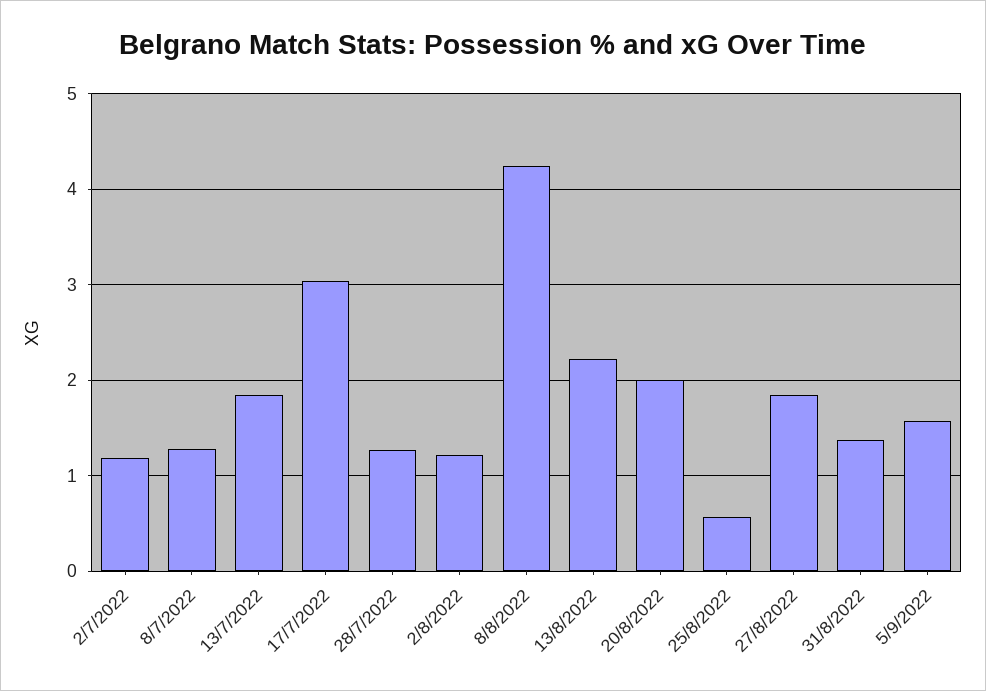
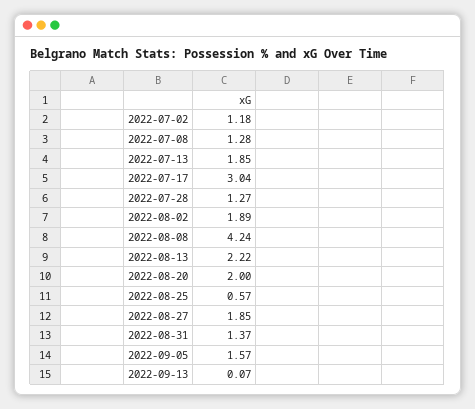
2/8/2022: 1.2 -> 1.89
2022-09-13: none -> 0.07

